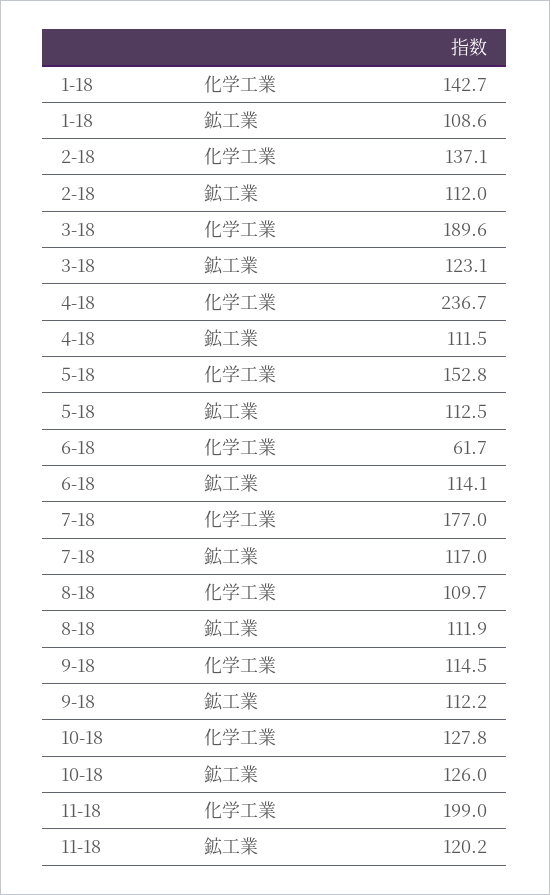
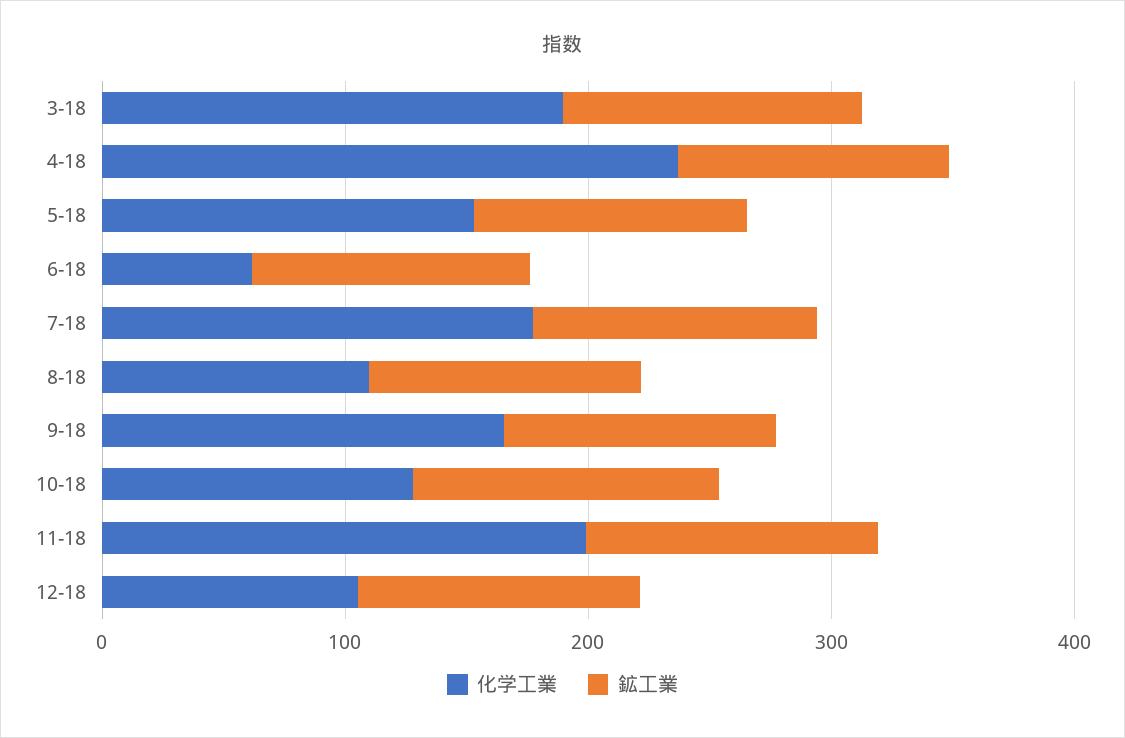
化学工業, 1-18: 142.7 -> none
鉱工業, 1-18: 108.6 -> none
化学工業, 2-18: 137.1 -> none
鉱工業, 2-18: 112 -> none
化学工業, 9-18: 114.5 -> 160
化学工業, 12-18: none -> 100
鉱工業, 12-18: none -> 120

